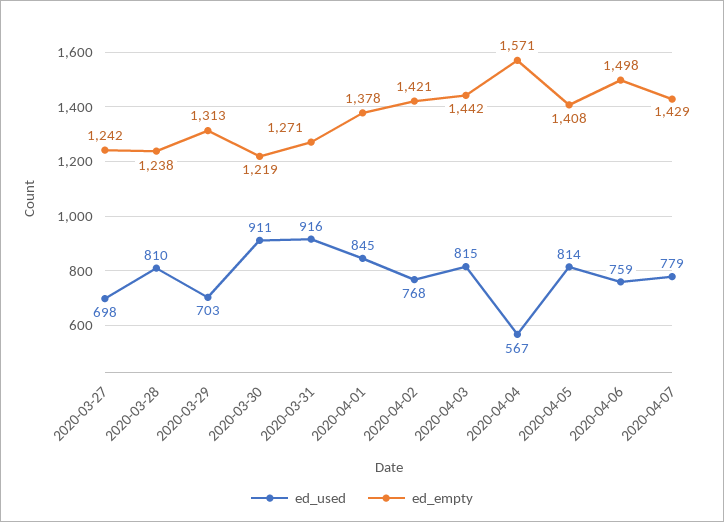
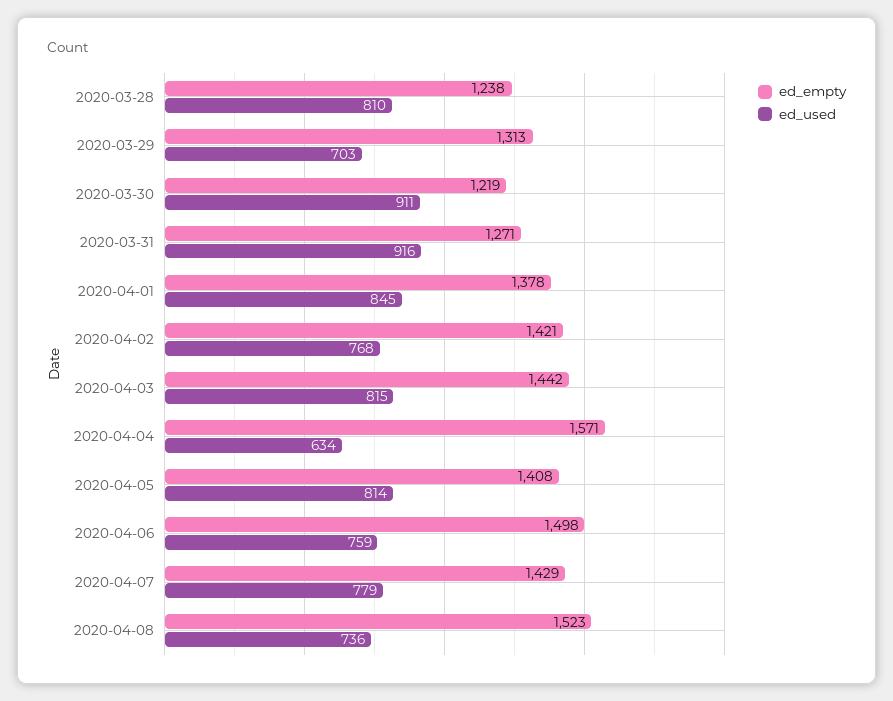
ed_used, 2020-03-27: 698 -> none
ed_empty, 2020-03-27: 1242 -> none
ed_used, 2020-04-04: 567 -> 634
ed_empty, 2020-04-08: none -> 1523
ed_used, 2020-04-08: none -> 736

